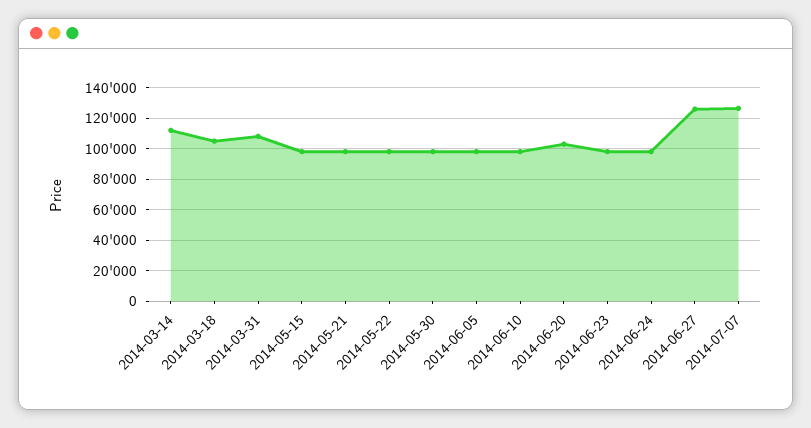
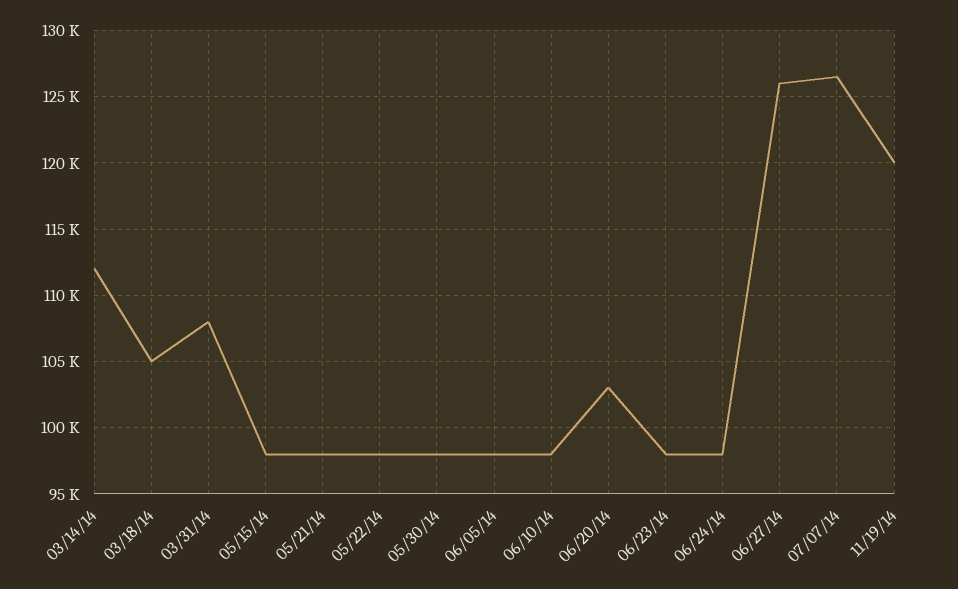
11/19/14: none -> 120000

